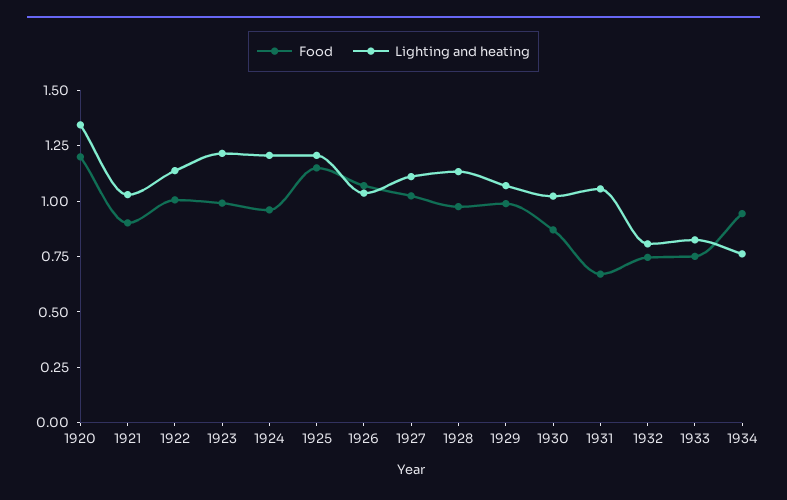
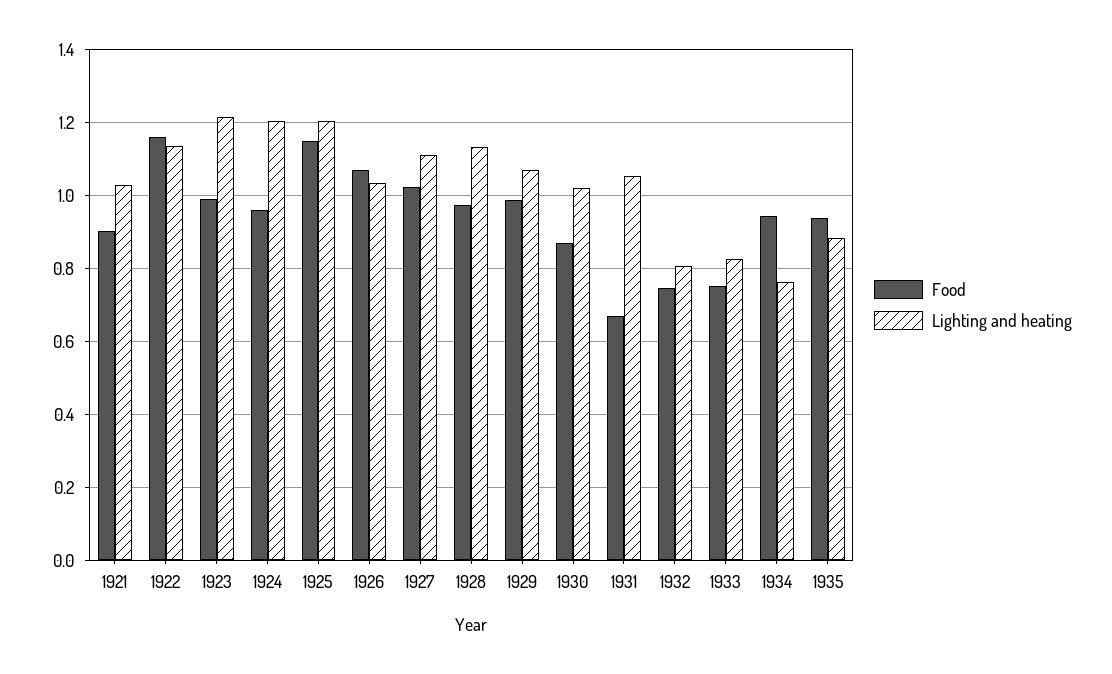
Food, 1920: 1.2 -> none
Lighting and heating, 1920: 1.35 -> none
Food, 1922: 1 -> 1.16
Food, 1935: none -> 0.94
Lighting and heating, 1935: none -> 0.88

